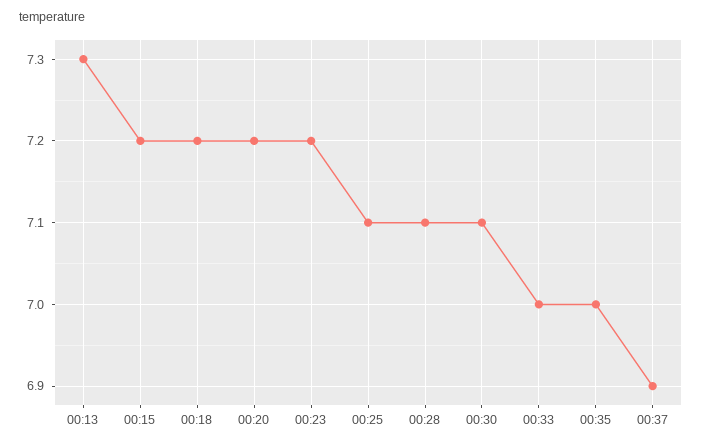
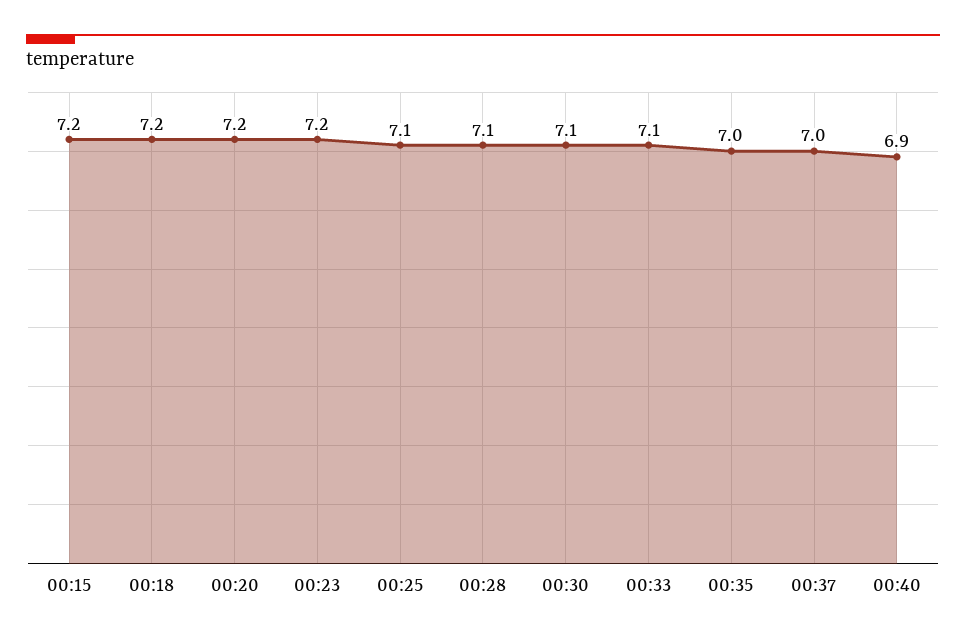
00:13: 7.3 -> none
00:33: 7 -> 7.1
00:37: 6.9 -> 7
00:40: none -> 6.9

